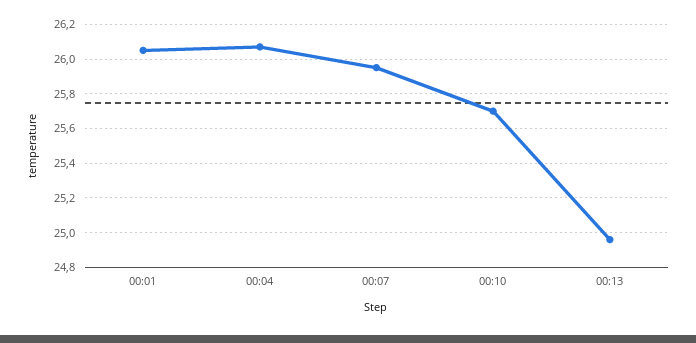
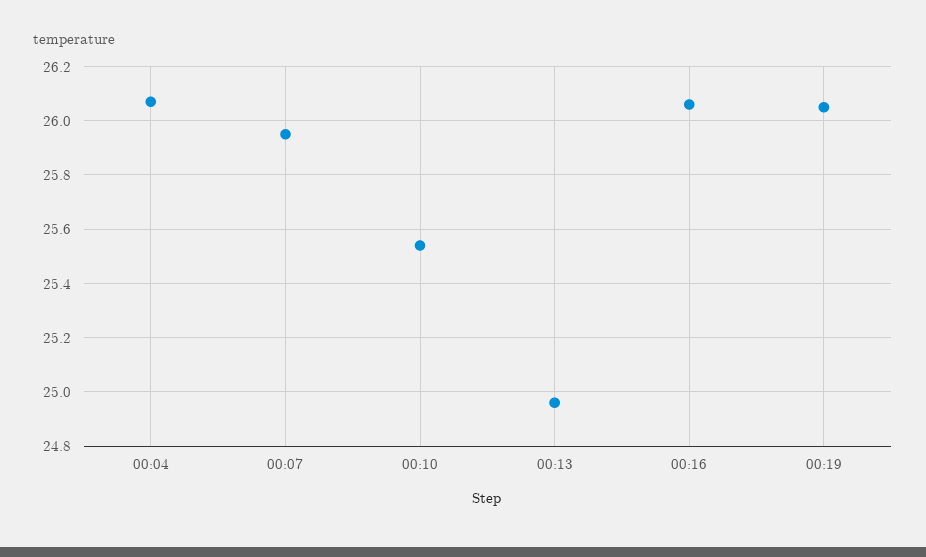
00:01: 26.05 -> none
00:10: 25.7 -> 25.55
00:16: none -> 26.05
00:19: none -> 26.05

